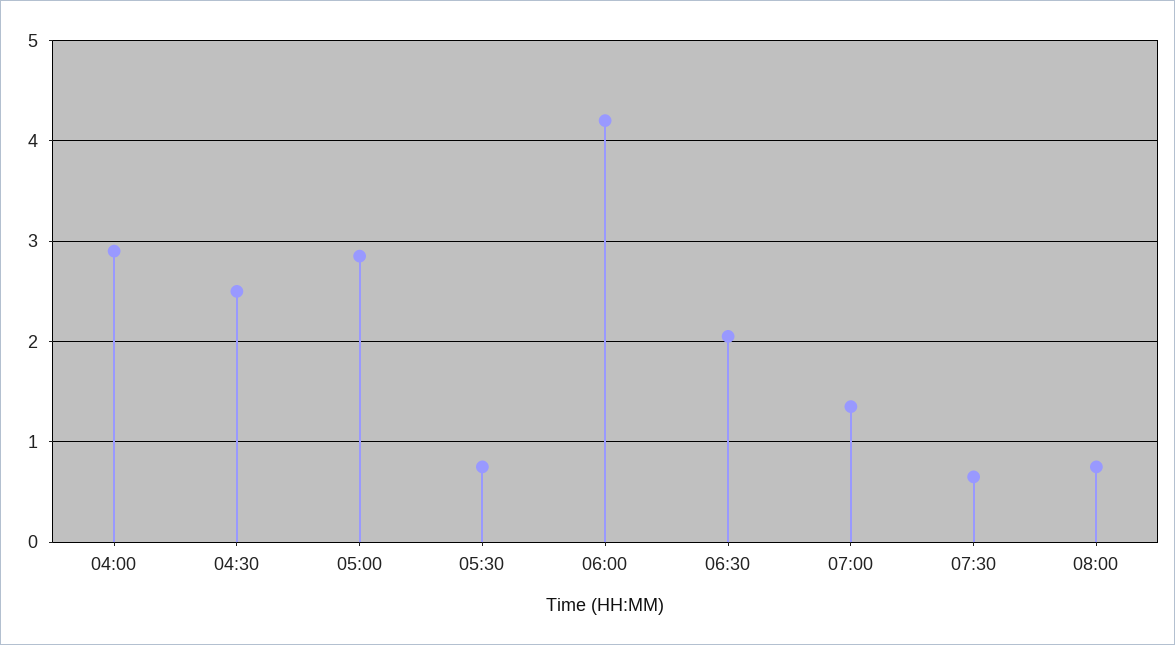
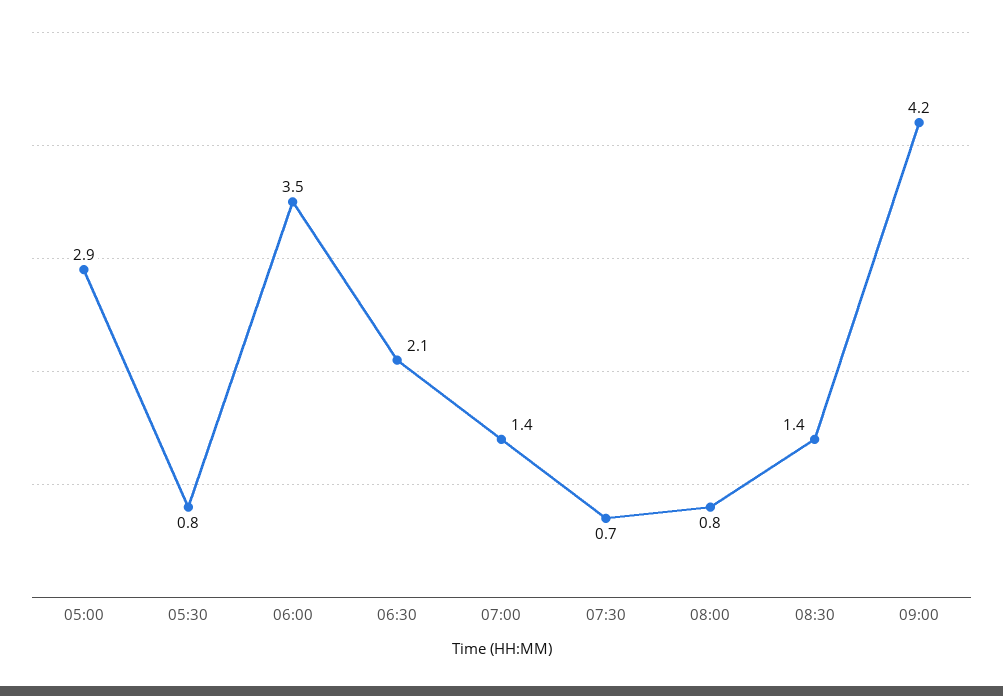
04:00: 2.9 -> none
04:30: 2.5 -> none
06:00: 4.2 -> 3.5
08:30: none -> 1.4
09:00: none -> 4.2

